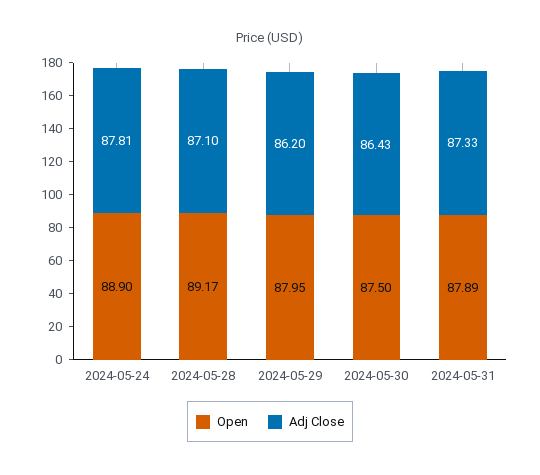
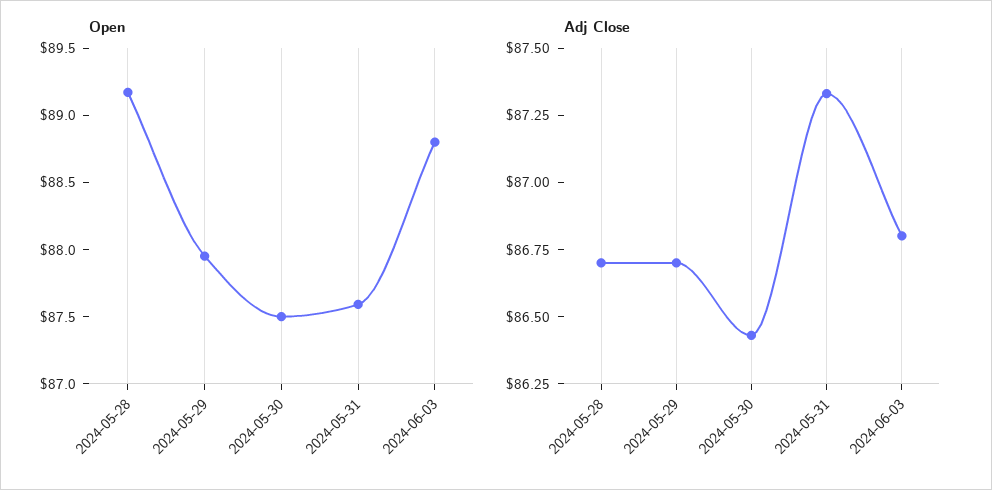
Open, 2024-05-24: 88.9 -> none
Adj Close, 2024-05-24: 87.81 -> none
Adj Close, 2024-05-28: 87.1 -> 86.7
Adj Close, 2024-05-29: 86.2 -> 86.7
Open, 2024-05-31: 87.89 -> 87.6
Open, 2024-06-03: none -> 88.8
Adj Close, 2024-06-03: none -> 86.8

